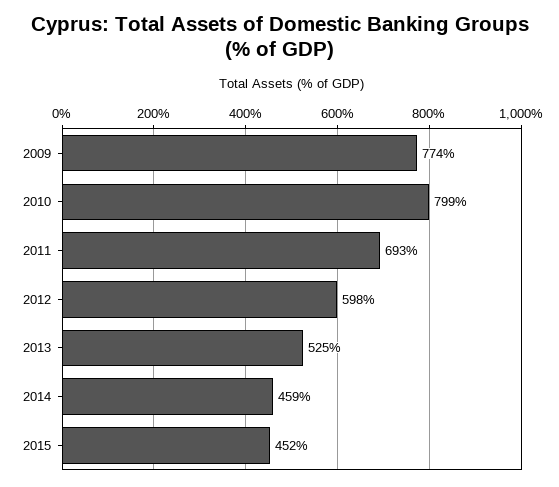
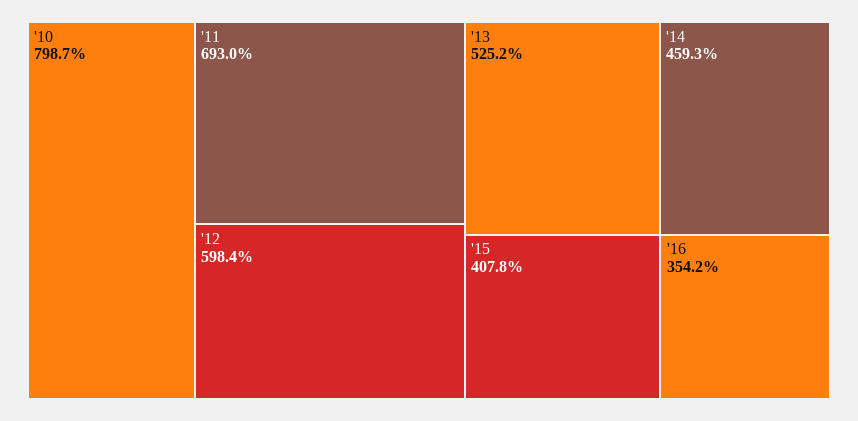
2009: 774 -> none
2015: 452 -> 407.8
'16: none -> 354.2

